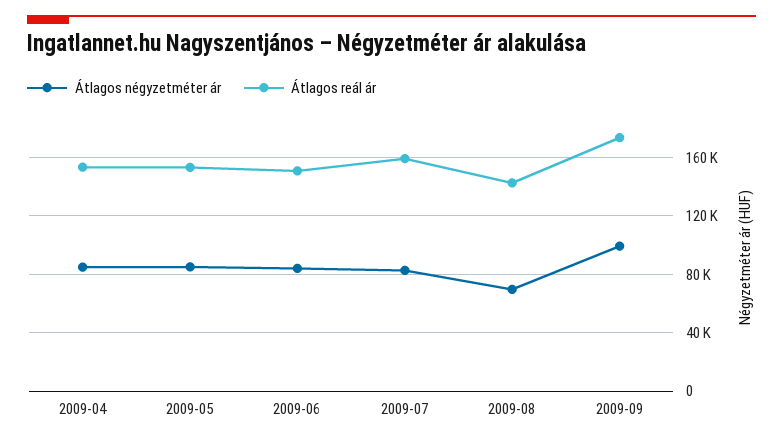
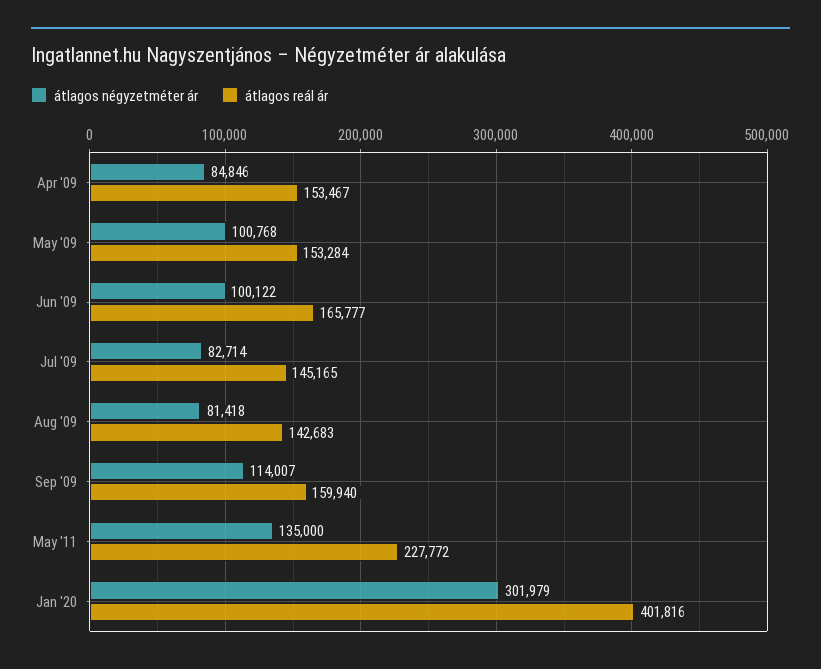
Átlagos négyzetméter ár, 2009-05: 85000 -> 100768
Átlagos négyzetméter ár, 2009-06: 85000 -> 100122
Átlagos reál ár, 2009-06: 150000 -> 165777
Átlagos reál ár, 2009-07: 160000 -> 145165
Átlagos négyzetméter ár, 2009-08: 70000 -> 81418
Átlagos négyzetméter ár, 2009-09: 100000 -> 114007
Átlagos reál ár, 2009-09: 175000 -> 159940
Átlagos négyzetméter ár, May '11: none -> 135000
Átlagos reál ár, May '11: none -> 227772
Átlagos négyzetméter ár, Jan '20: none -> 301979
Átlagos reál ár, Jan '20: none -> 401816

